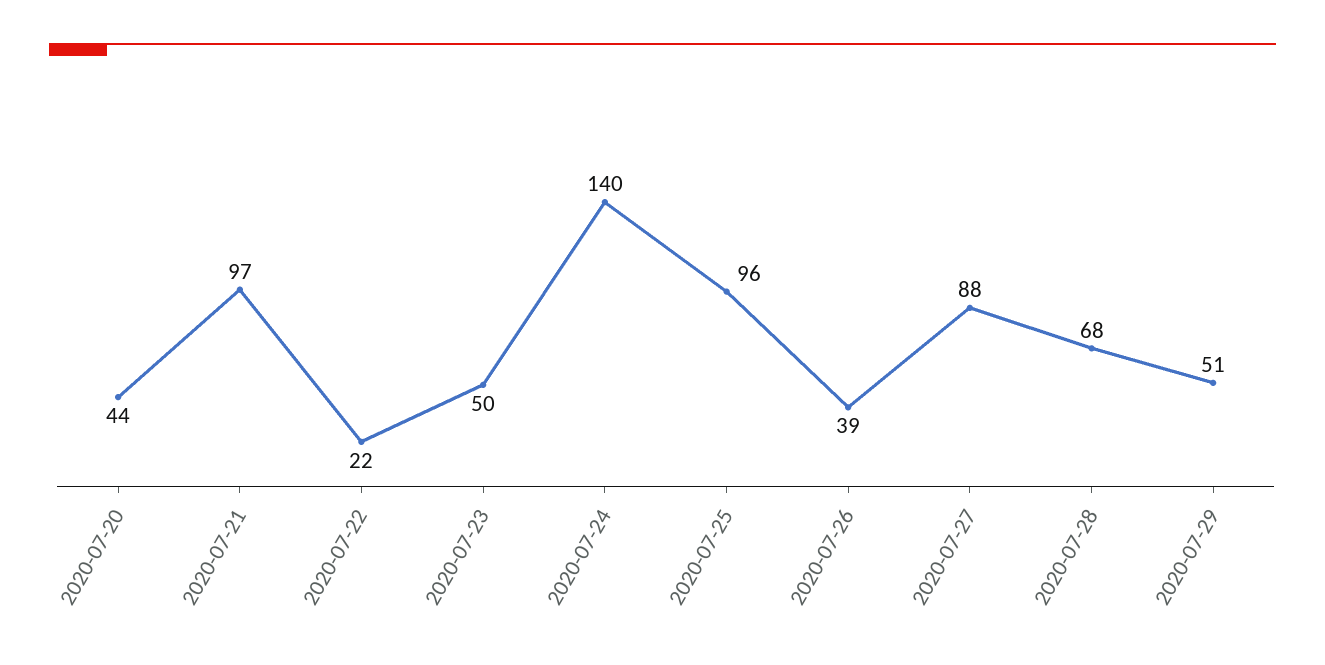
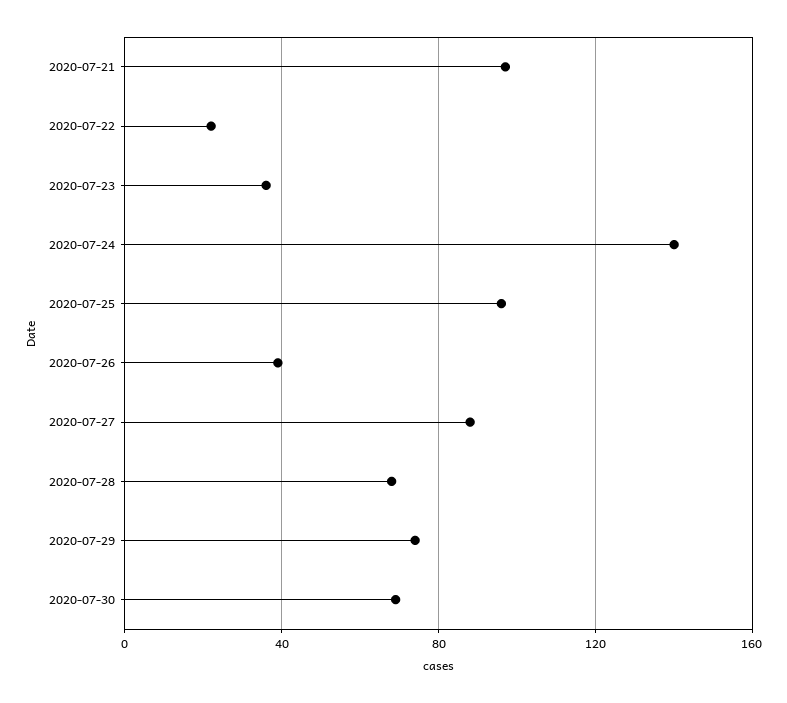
2020-07-20: 44 -> none
2020-07-23: 50 -> 35
2020-07-29: 51 -> 75
2020-07-30: none -> 70

